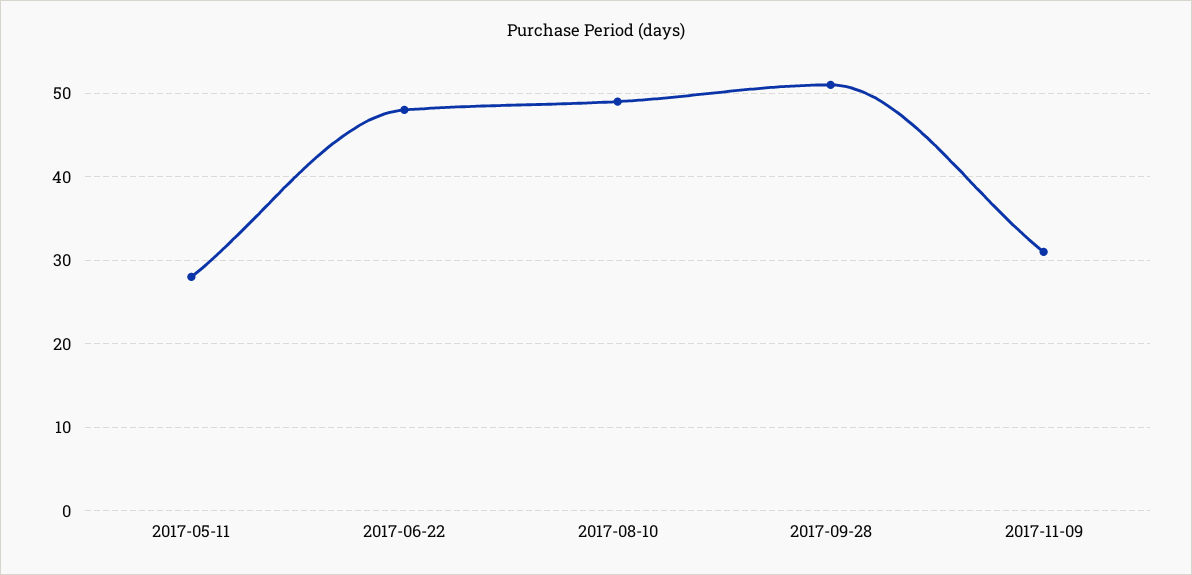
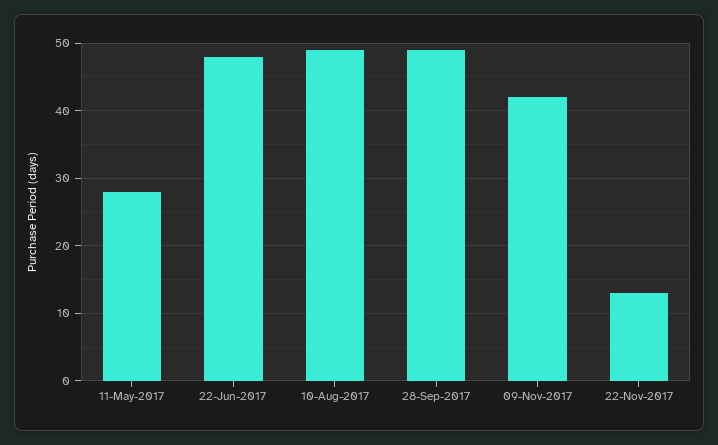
2017-09-28: 51 -> 49
2017-11-09: 31 -> 42
22-Nov-2017: none -> 13

